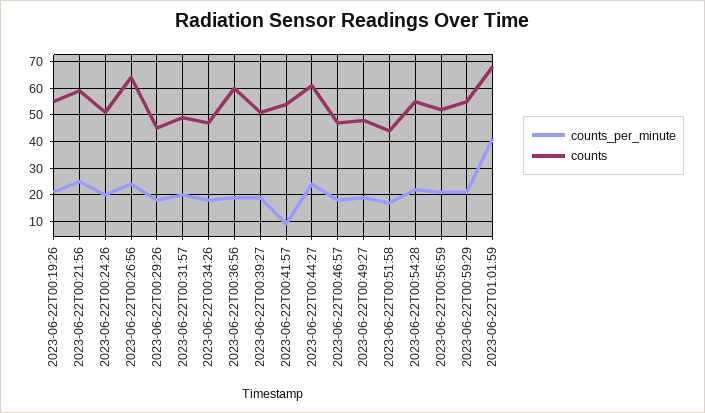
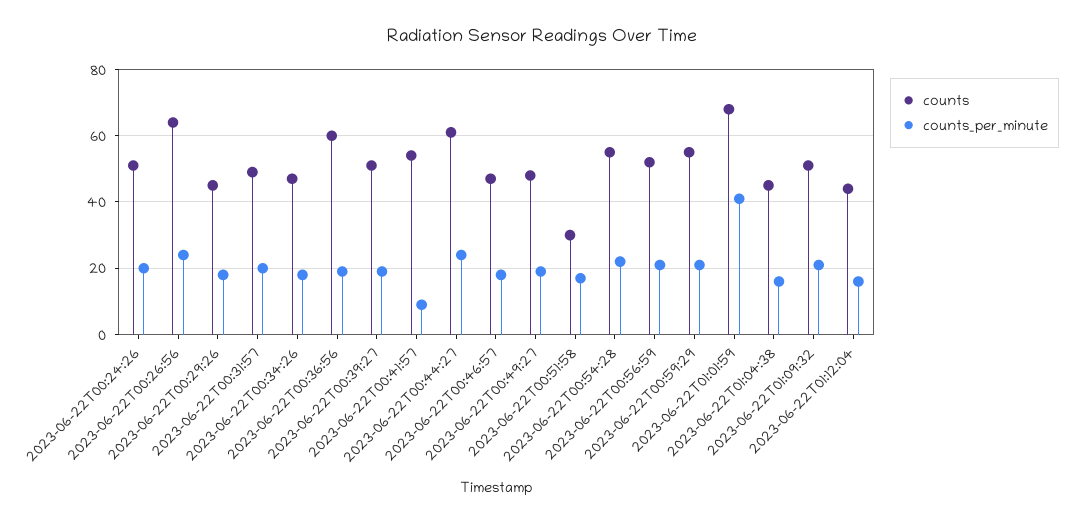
counts_per_minute, 2023-06-22T00:19:26: 20 -> none
counts, 2023-06-22T00:19:26: 55 -> none
counts_per_minute, 2023-06-22T00:21:56: 25 -> none
counts, 2023-06-22T00:21:56: 60 -> none
counts, 2023-06-22T00:51:58: 45 -> 30
counts, 2023-06-22T01:04:38: none -> 45
counts_per_minute, 2023-06-22T01:04:38: none -> 15
counts, 2023-06-22T01:09:32: none -> 50
counts_per_minute, 2023-06-22T01:09:32: none -> 20
counts, 2023-06-22T01:12:04: none -> 45
counts_per_minute, 2023-06-22T01:12:04: none -> 15

